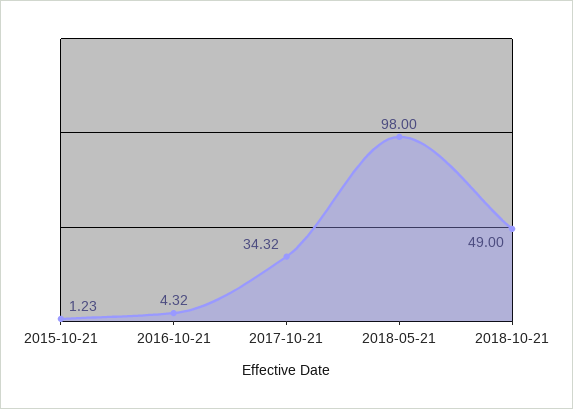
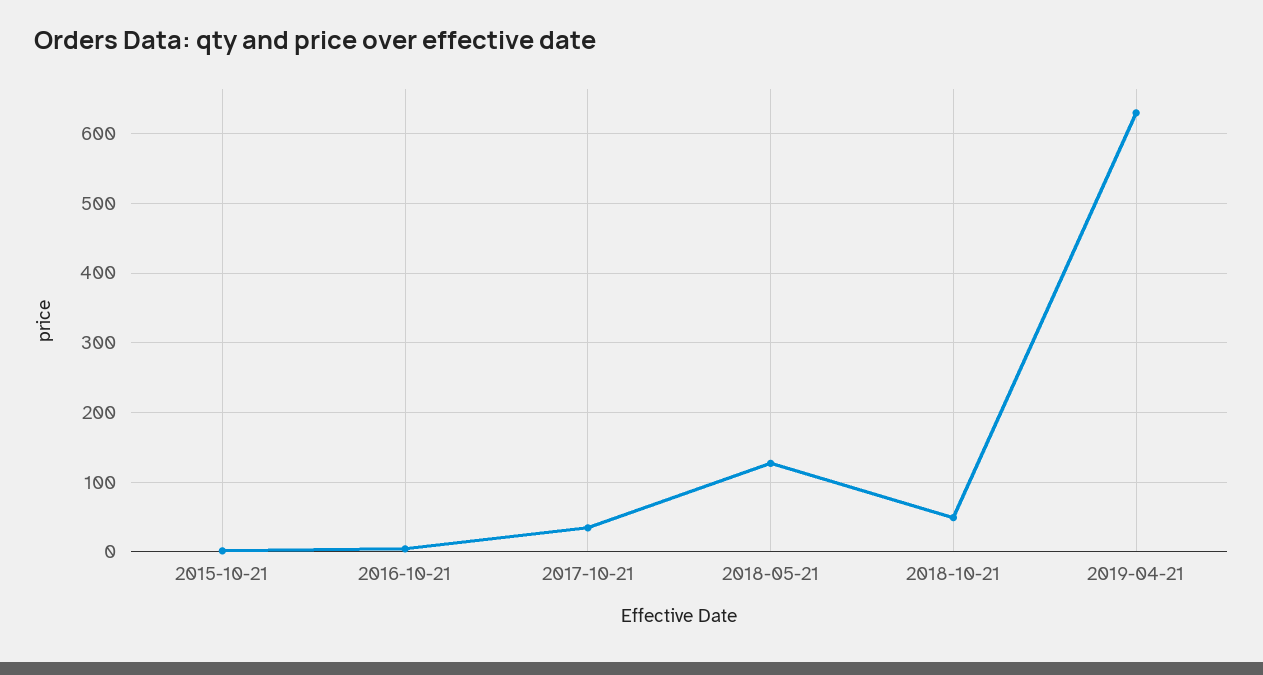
2018-05-21: 98 -> 130
2019-04-21: none -> 630

